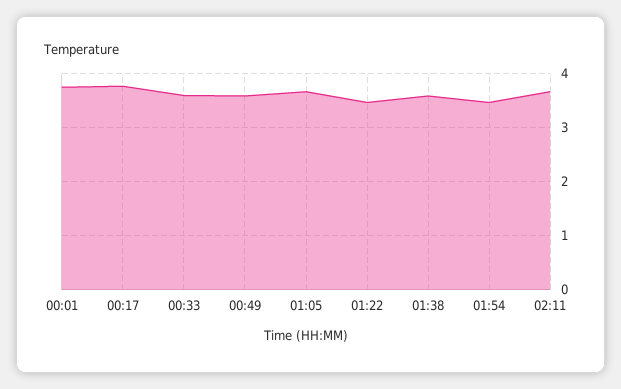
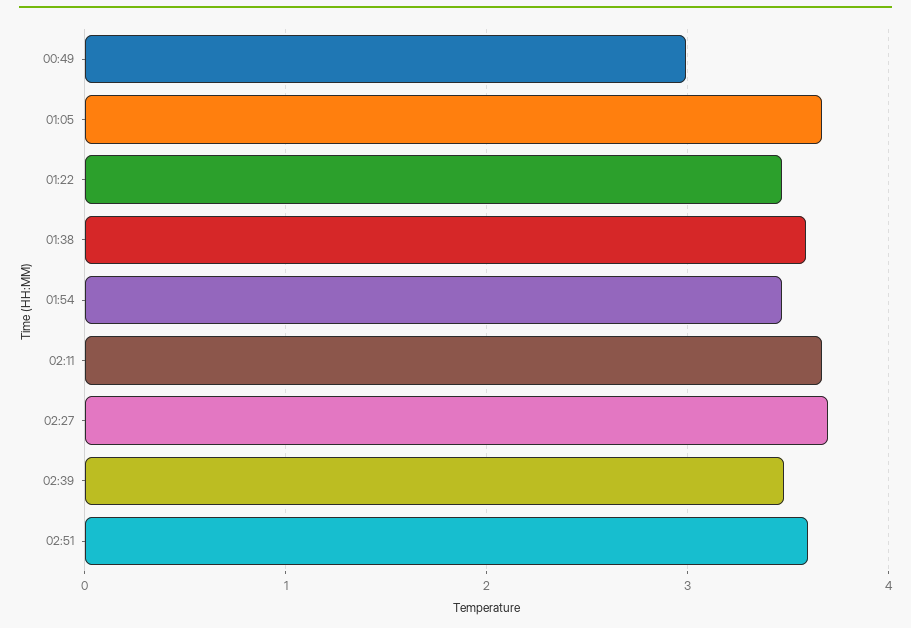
00:01: 3.8 -> none
00:17: 3.8 -> none
00:33: 3.6 -> none
00:49: 3.6 -> 3
02:27: none -> 3.7
02:39: none -> 3.5
02:51: none -> 3.6

